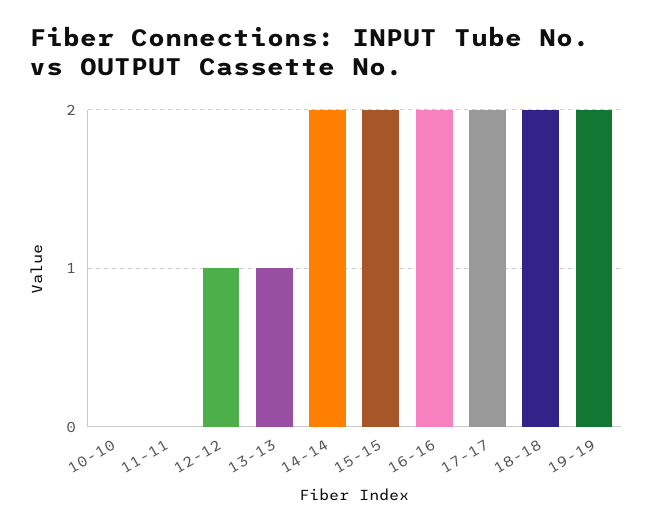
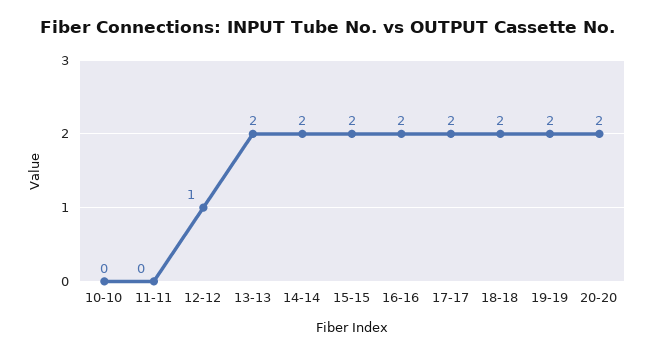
13-13: 1 -> 2
20-20: none -> 2

